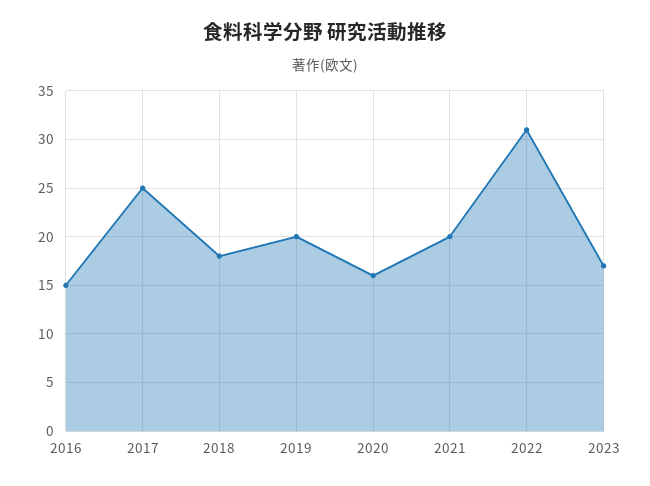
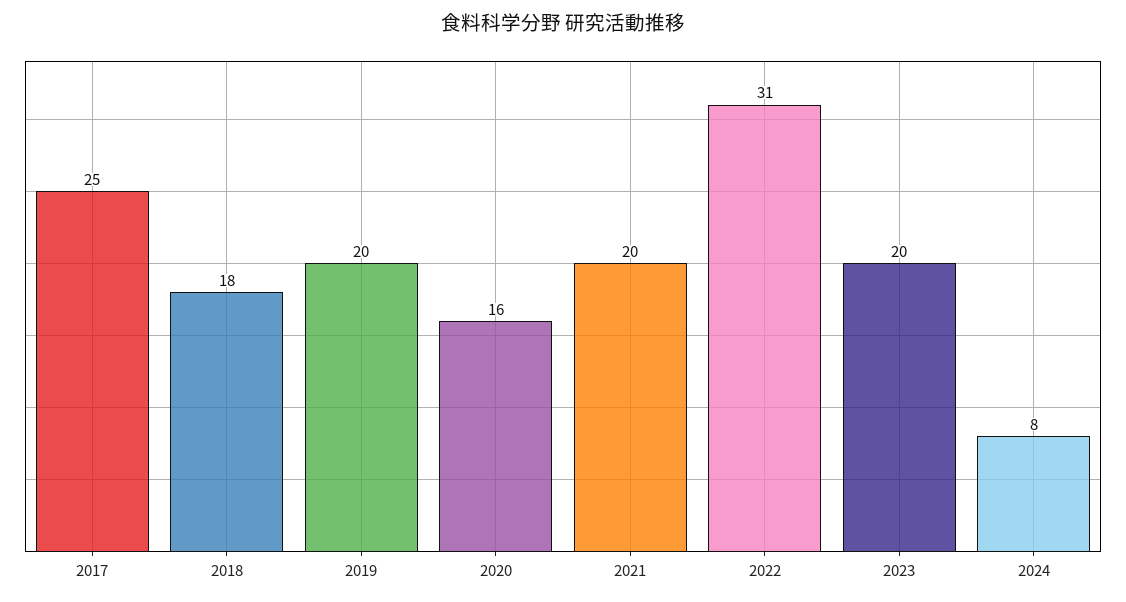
2016: 15 -> none
2023: 17 -> 20
2024: none -> 8

